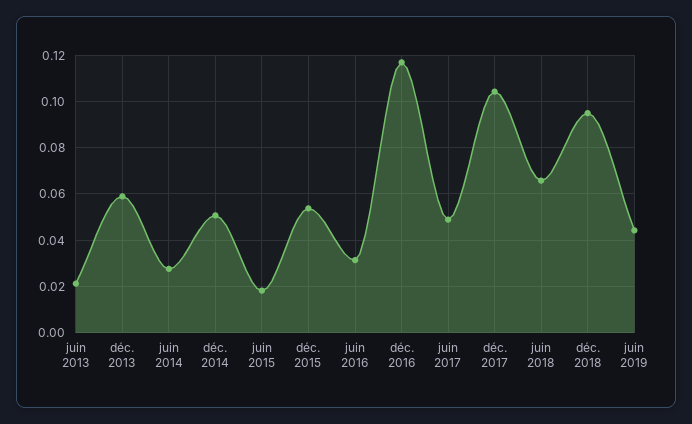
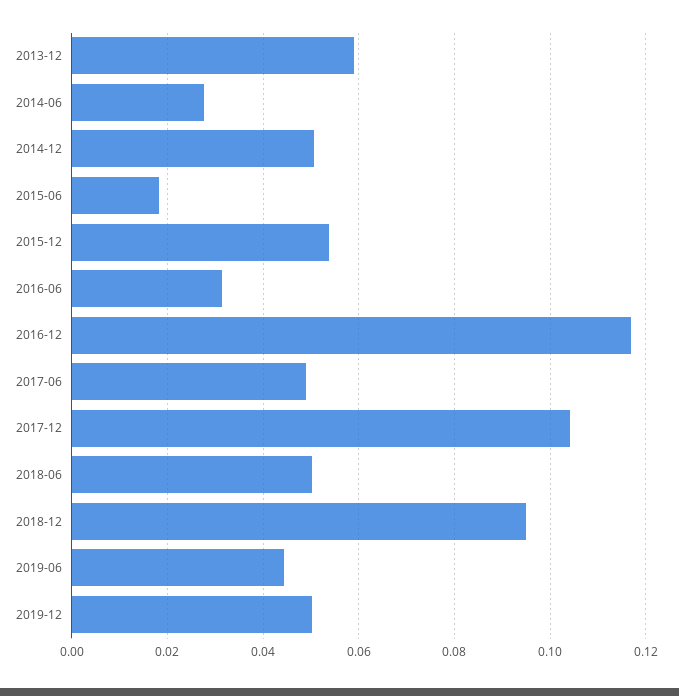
juin 2013: 0.02 -> none
juin 2018: 0.065 -> 0.05
2019-12: none -> 0.05

